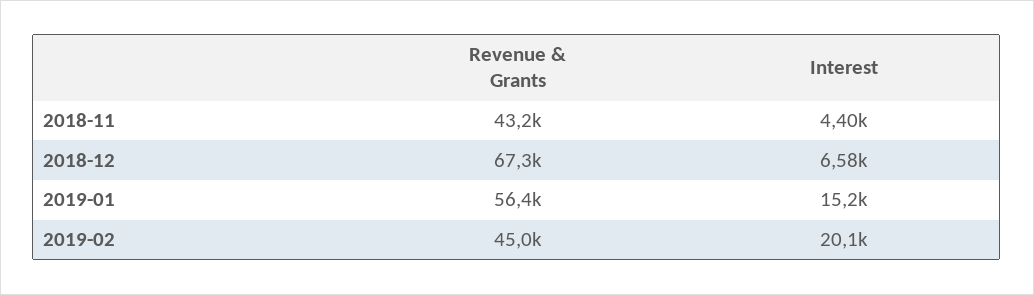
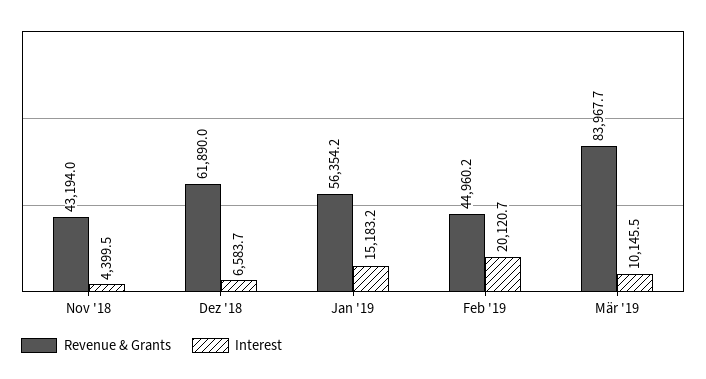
Revenue & Grants, 2018-12: 67300 -> 61890
Revenue & Grants, Mär '19: none -> 83967.7
Interest, Mär '19: none -> 10145.5

